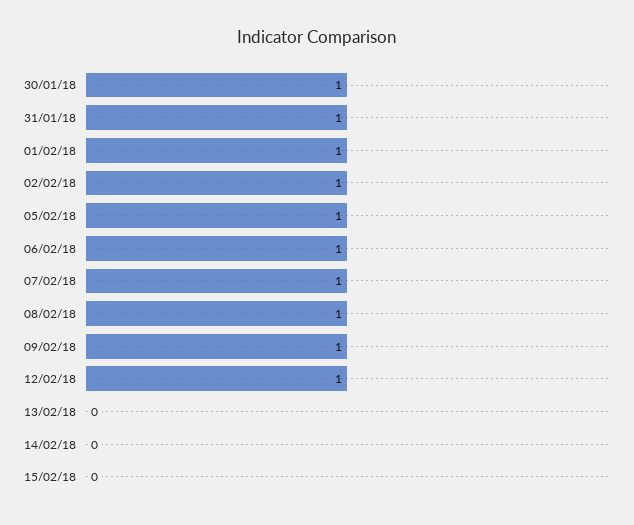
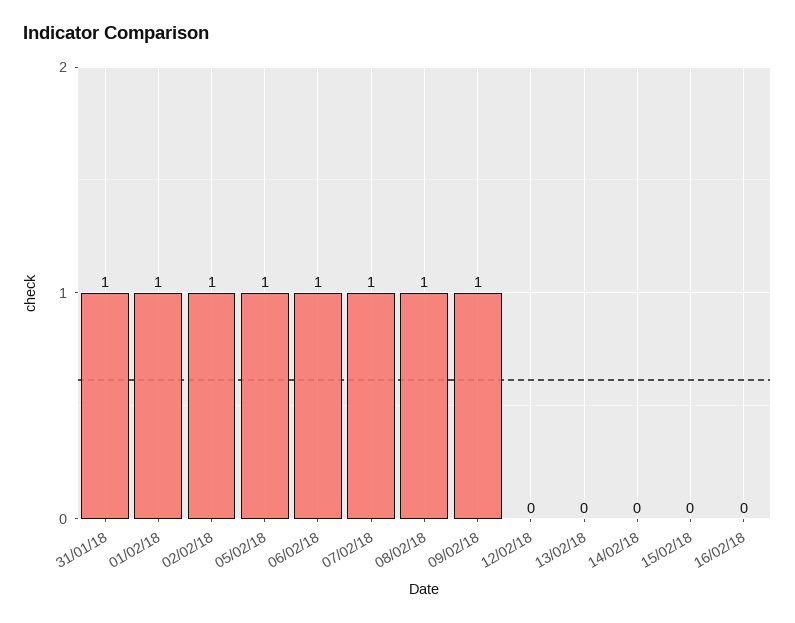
30/01/18: 1 -> none
12/02/18: 1 -> 0
16/02/18: none -> 0

